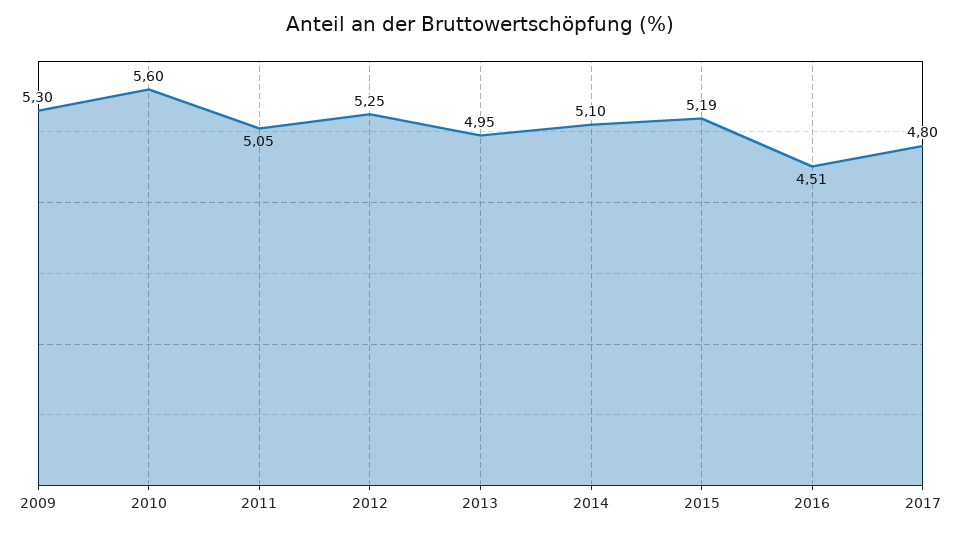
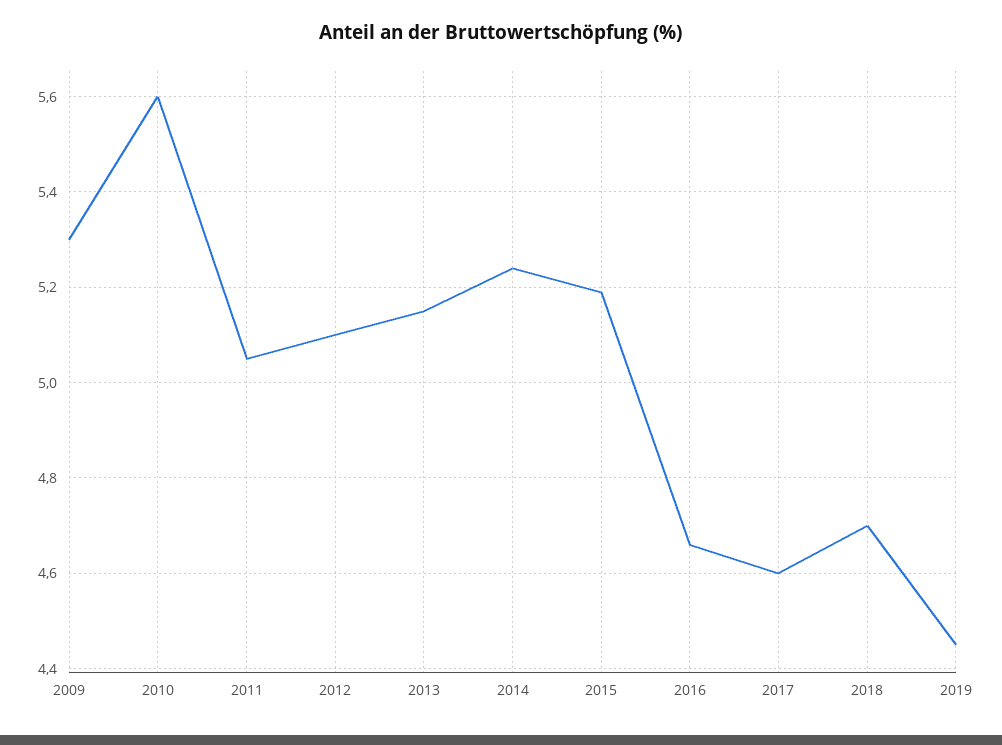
2012: 5.25 -> 5.1
2013: 4.95 -> 5.15
2014: 5.1 -> 5.25
2016: 4.51 -> 4.65
2017: 4.8 -> 4.6
2018: none -> 4.7
2019: none -> 4.45

